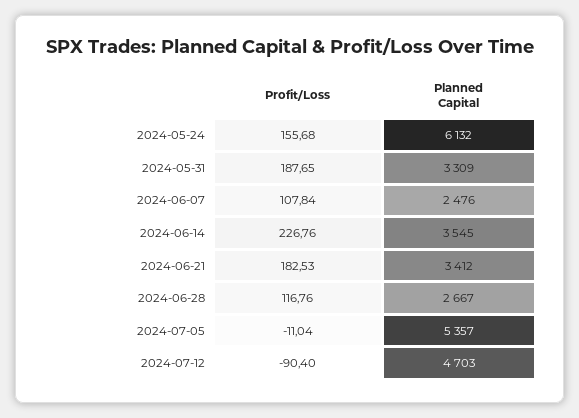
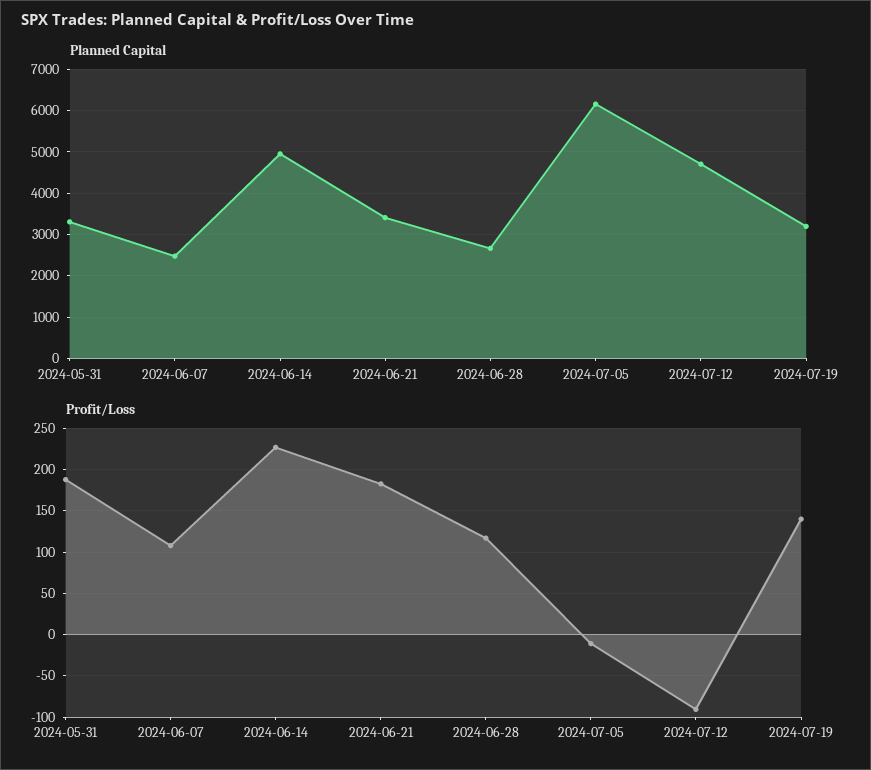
Profit/Loss, 2024-05-24: 155.68 -> none
Planned Capital, 2024-05-24: 6132 -> none
Planned Capital, 2024-06-14: 3545 -> 5000
Planned Capital, 2024-07-05: 5357 -> 6200
Planned Capital, 2024-07-19: none -> 3200
Profit/Loss, 2024-07-19: none -> 140

